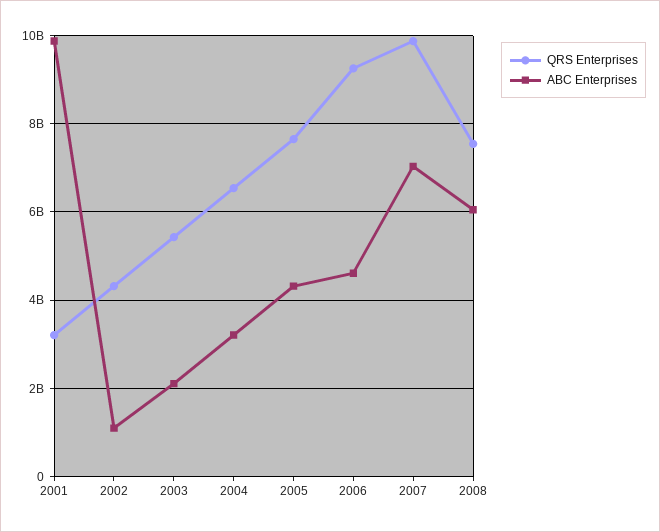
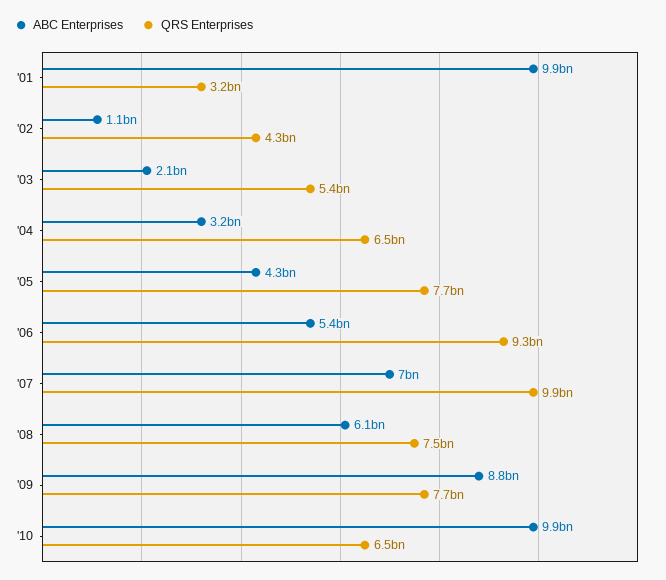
ABC Enterprises, 2006: 4600000000 -> 5400000000
ABC Enterprises, '09: none -> 8800000000
QRS Enterprises, '09: none -> 7700000000
ABC Enterprises, '10: none -> 9900000000
QRS Enterprises, '10: none -> 6500000000

